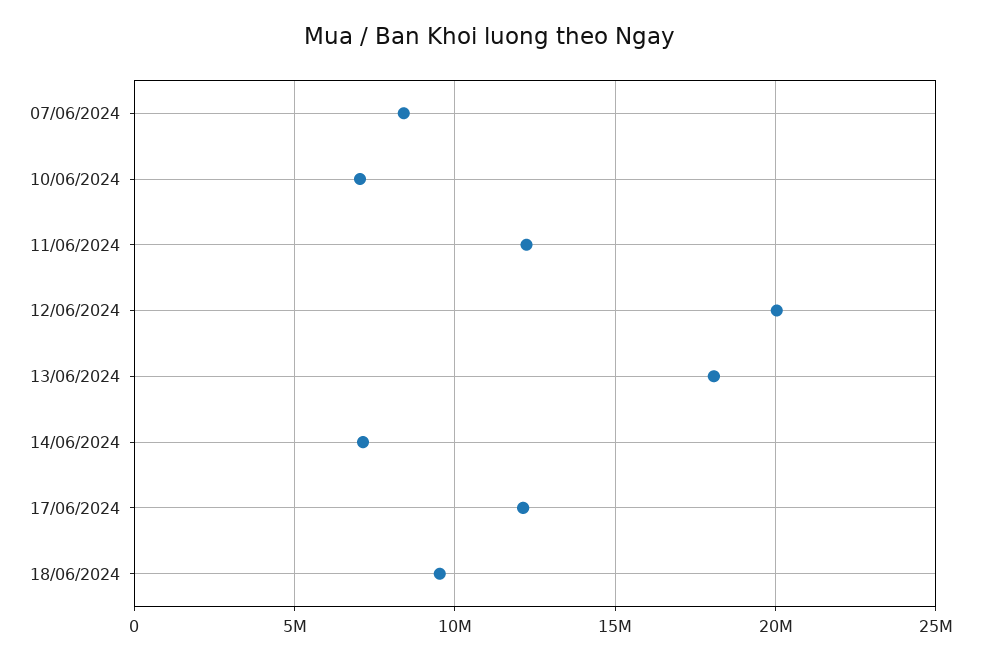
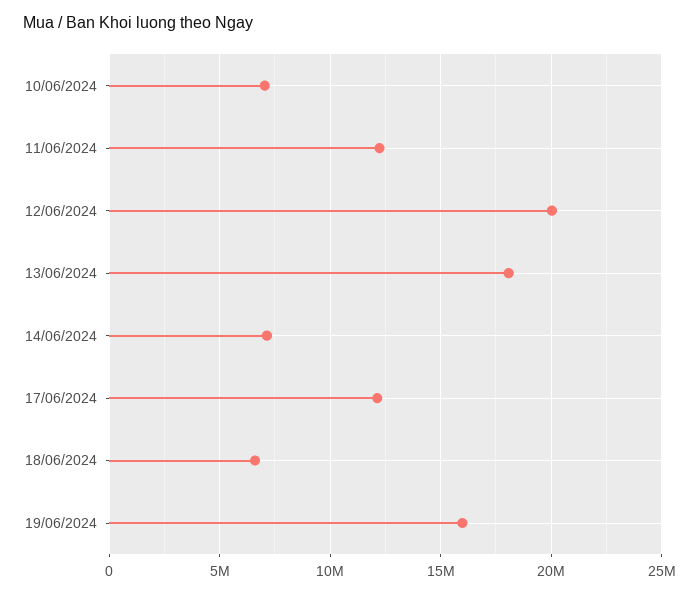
07/06/2024: 8500000 -> none
18/06/2024: 9500000 -> 6500000
19/06/2024: none -> 16000000

